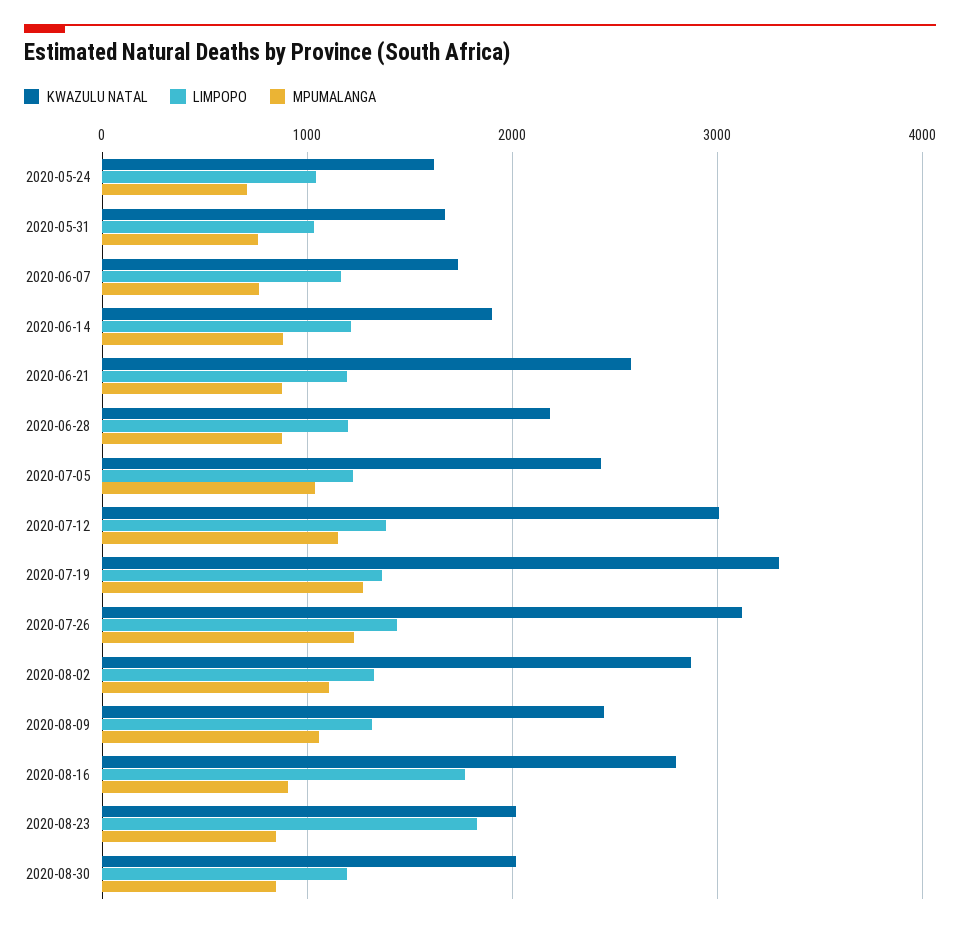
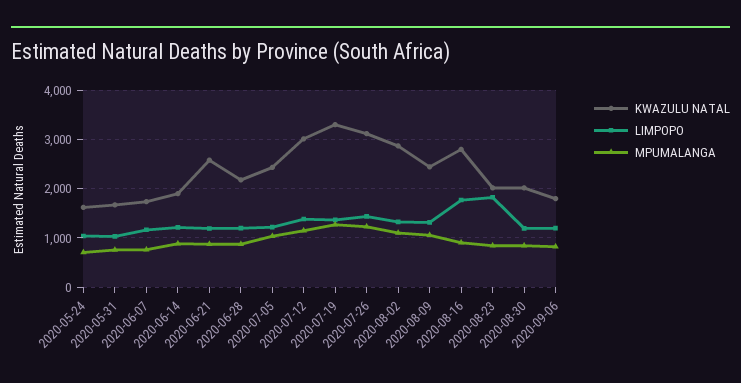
KWAZULU NATAL, 2020-09-06: none -> 1800
LIMPOPO, 2020-09-06: none -> 1200
MPUMALANGA, 2020-09-06: none -> 800

